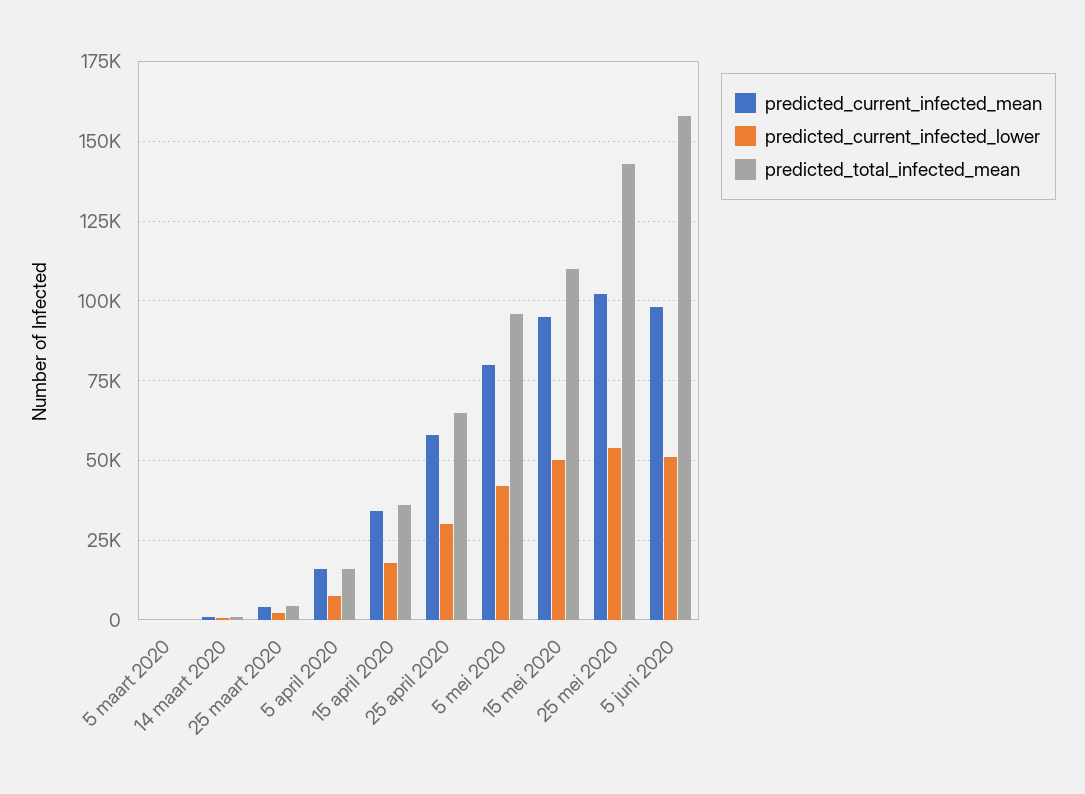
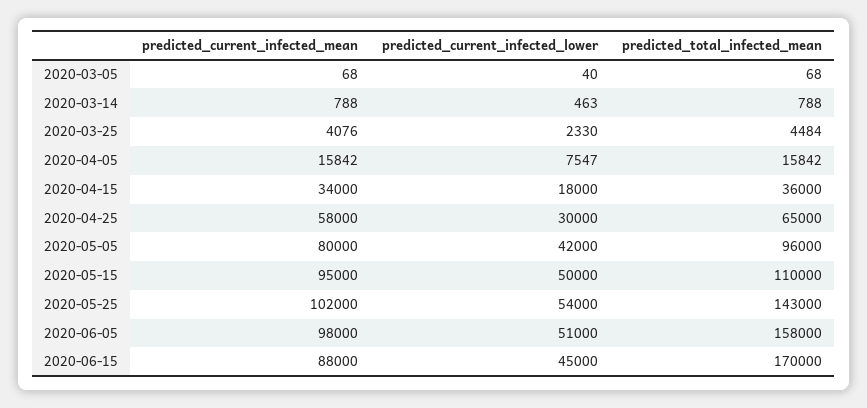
predicted_current_infected_mean, 2020-06-15: none -> 88000
predicted_current_infected_lower, 2020-06-15: none -> 45000
predicted_total_infected_mean, 2020-06-15: none -> 170000

